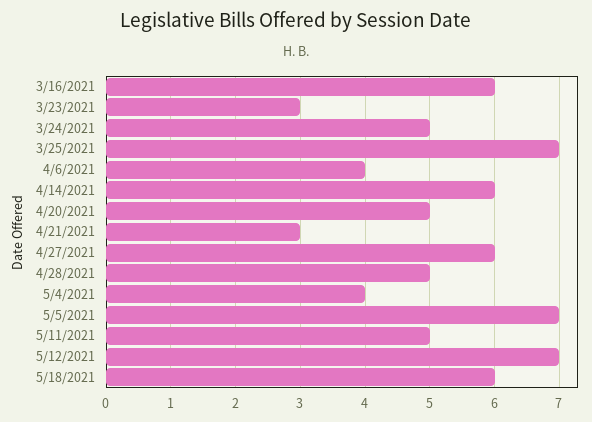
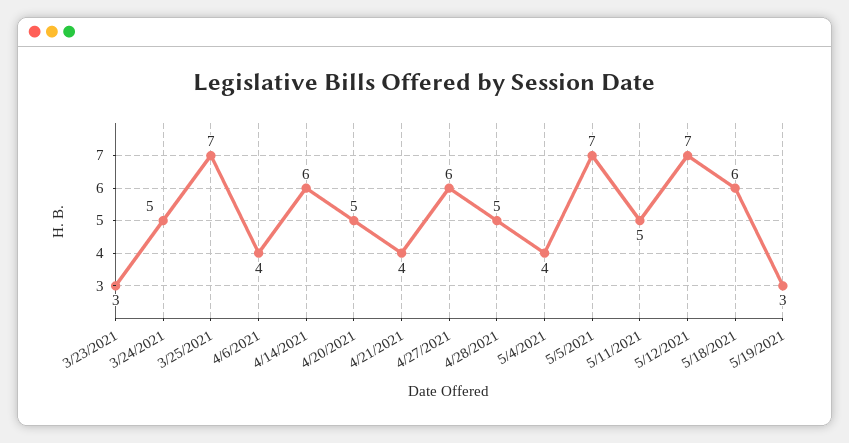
3/16/2021: 6 -> none
4/21/2021: 3 -> 4
5/19/2021: none -> 3

